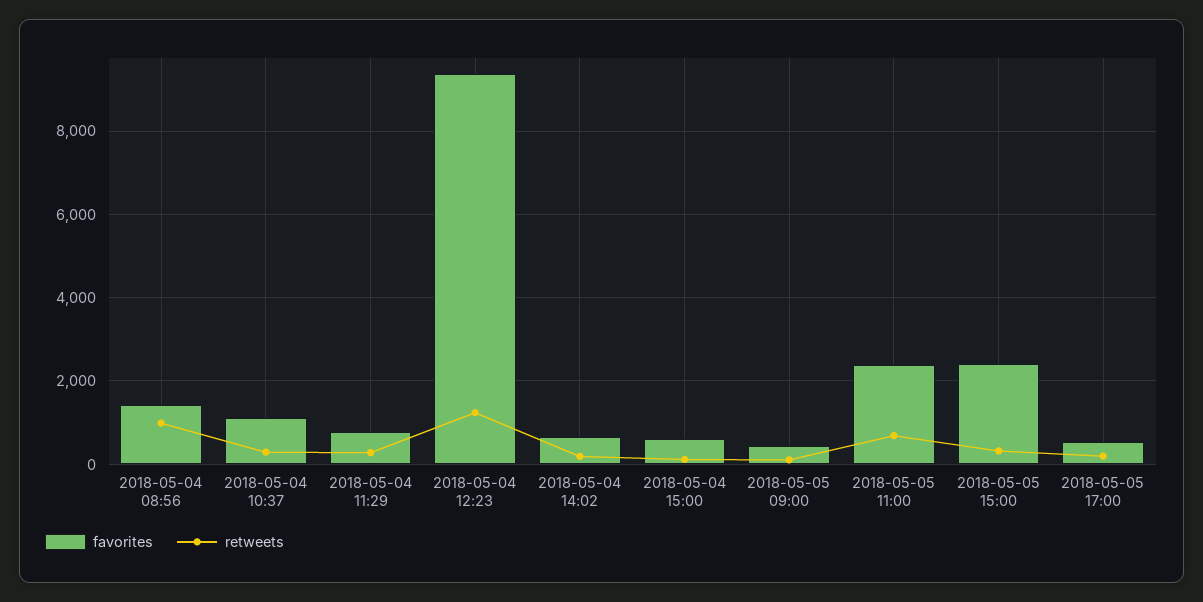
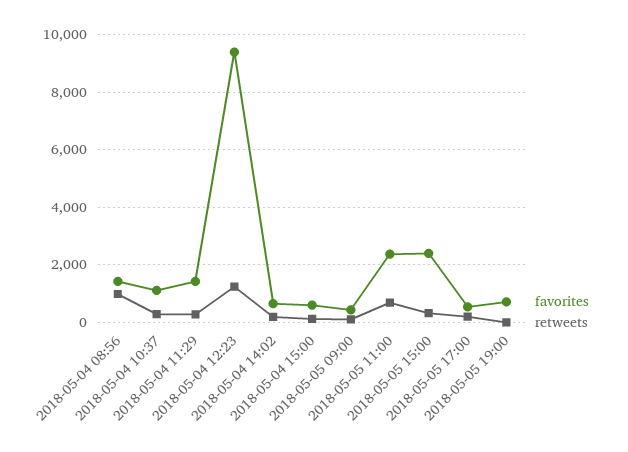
favorites, 2018-05-04 11:29: 800 -> 1500
favorites, 2018-05-05 19:00: none -> 750
retweets, 2018-05-05 19:00: none -> 0

